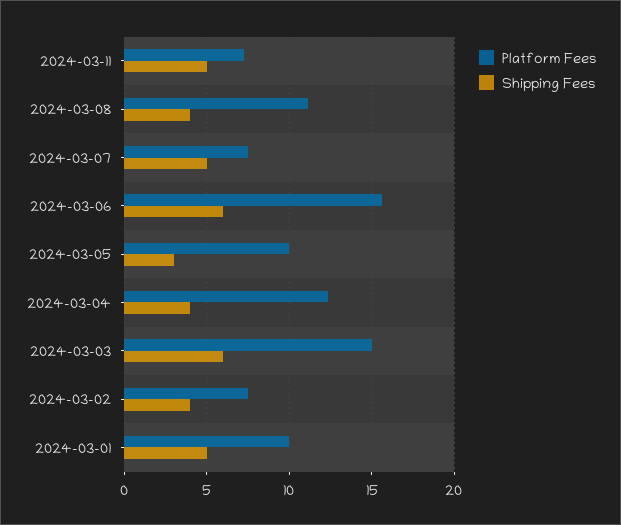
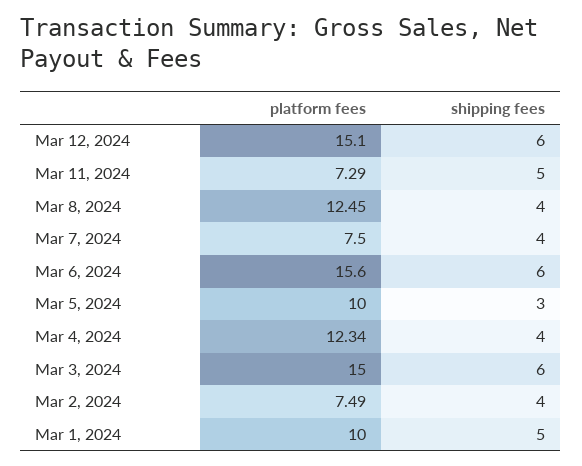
Platform Fees, 2024-03-08: 11 -> 12.45
Shipping Fees, 2024-03-07: 5 -> 4
Platform Fees, Mar 12, 2024: none -> 15.1
Shipping Fees, Mar 12, 2024: none -> 6

